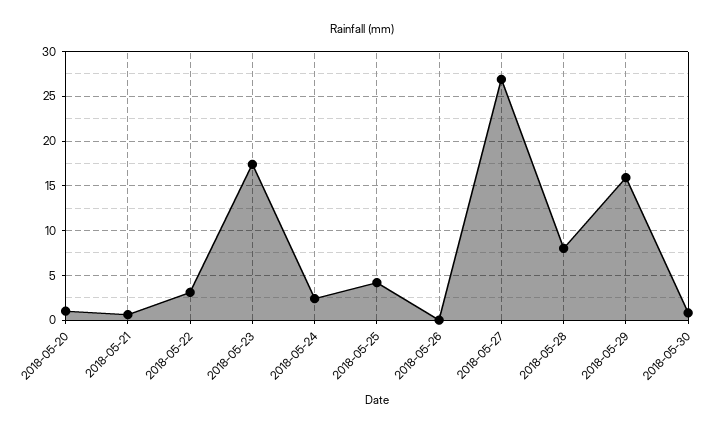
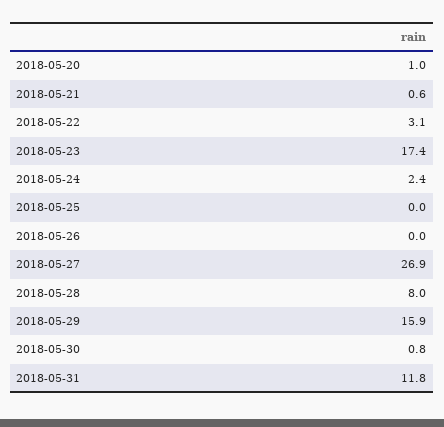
2018-05-25: 4 -> 0
2018-05-31: none -> 11.8

